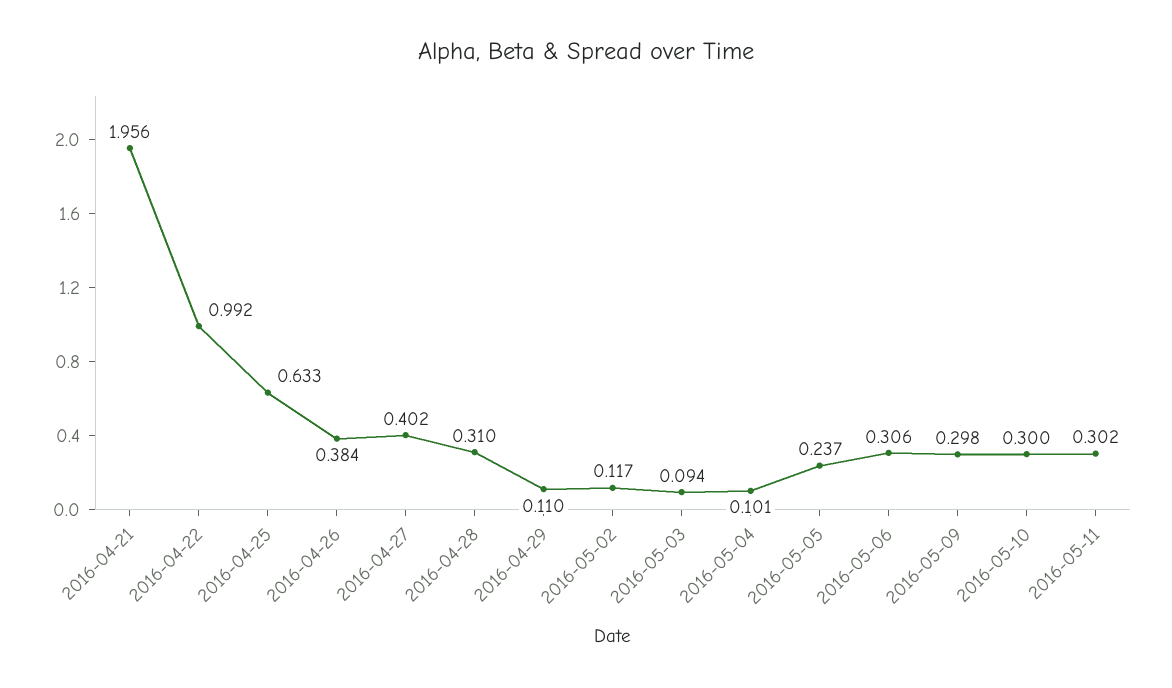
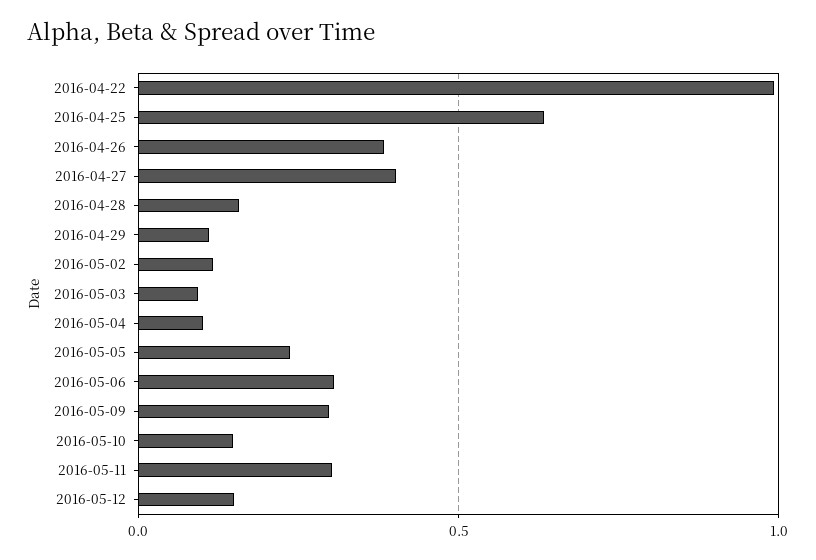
2016-04-21: 1.956 -> none
2016-04-28: 0.31 -> 0.15
2016-05-10: 0.3 -> 0.15
2016-05-12: none -> 0.15

